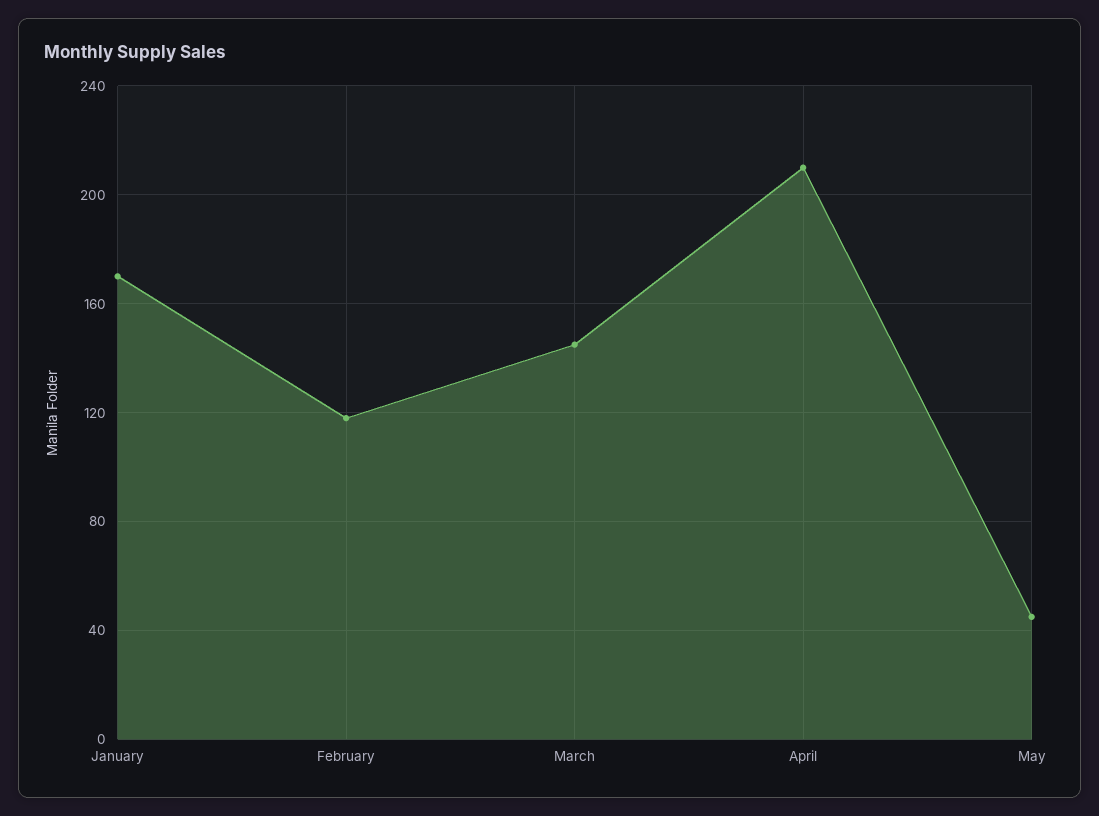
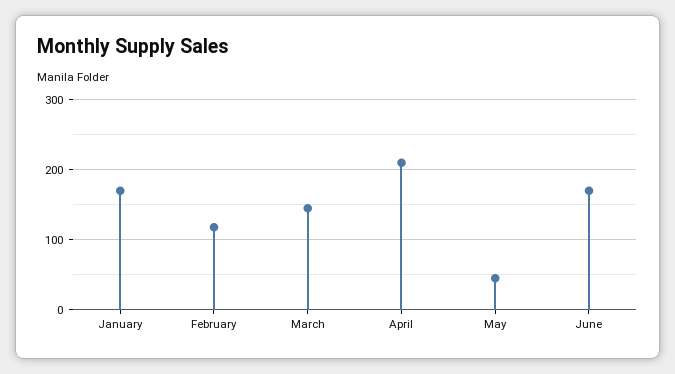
June: none -> 170

